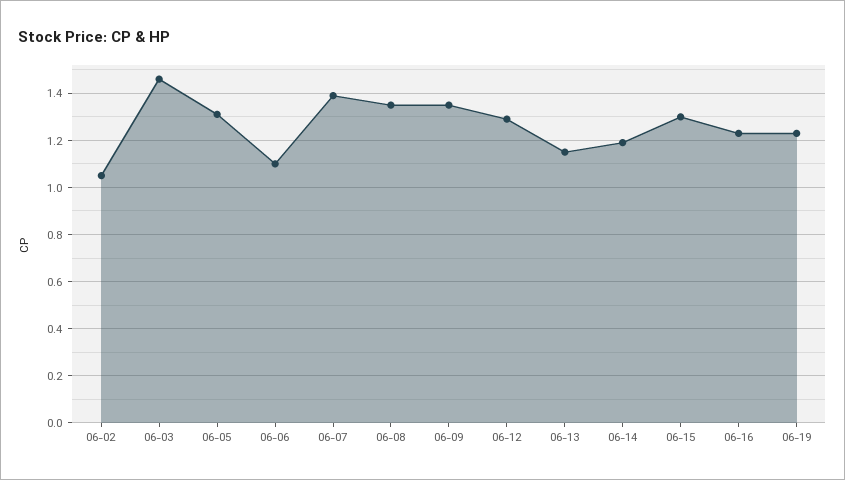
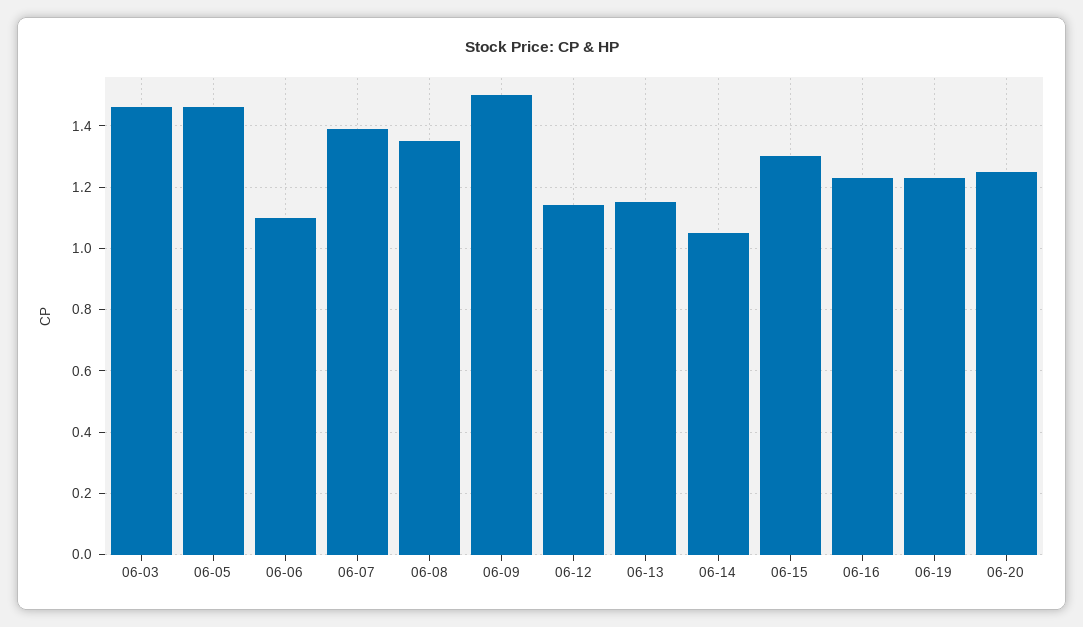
06-02: 1.05 -> none
06-05: 1.3 -> 1.45
06-09: 1.35 -> 1.5
06-12: 1.3 -> 1.15
06-14: 1.2 -> 1.05
06-20: none -> 1.25

